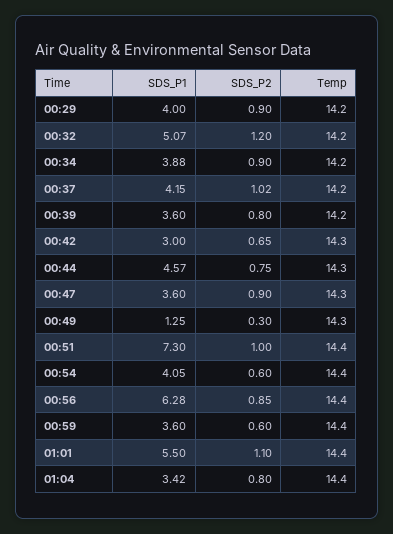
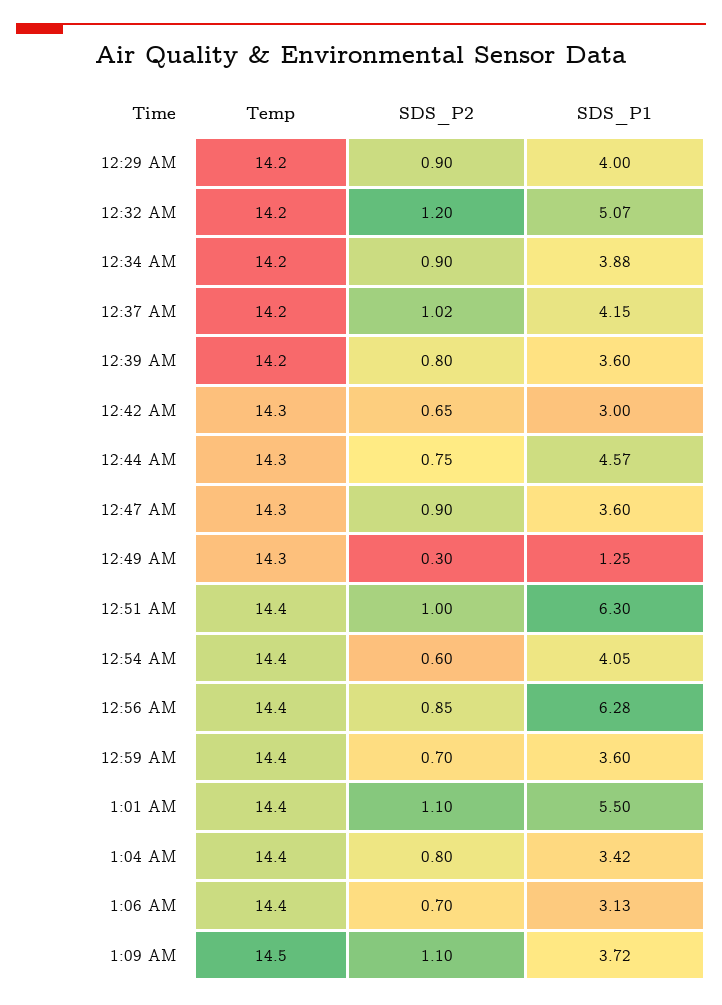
SDS_P1, 00:51: 7.3 -> 6.3
SDS_P2, 00:59: 0.6 -> 0.7
Temp, 1:06 AM: none -> 14.4
SDS_P2, 1:06 AM: none -> 0.7
SDS_P1, 1:06 AM: none -> 3.13
Temp, 1:09 AM: none -> 14.5
SDS_P2, 1:09 AM: none -> 1.1
SDS_P1, 1:09 AM: none -> 3.72

